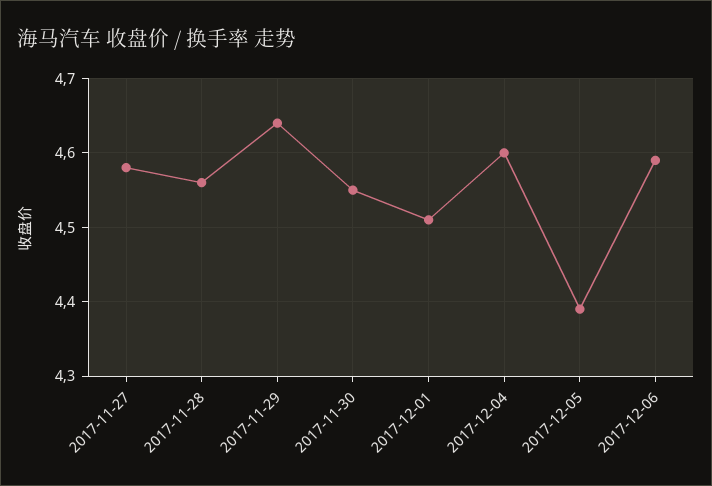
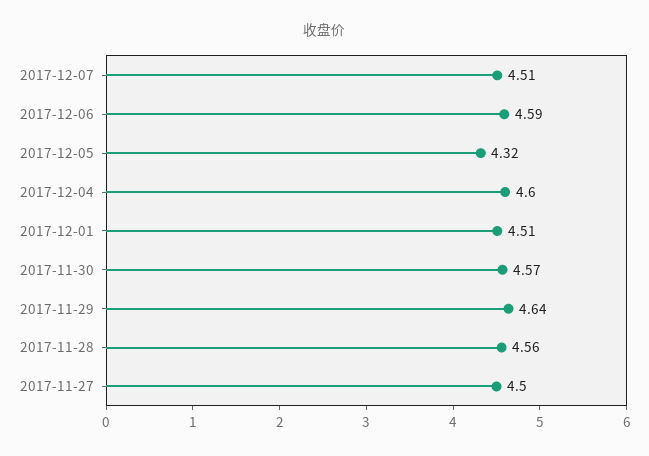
2017-11-27: 4.58 -> 4.5
2017-11-30: 4.55 -> 4.57
2017-12-05: 4.39 -> 4.32
2017-12-07: none -> 4.51

